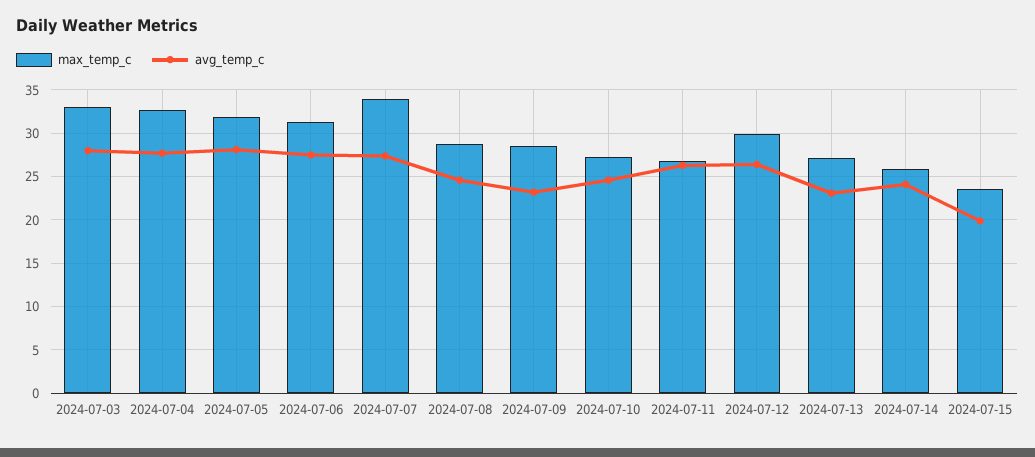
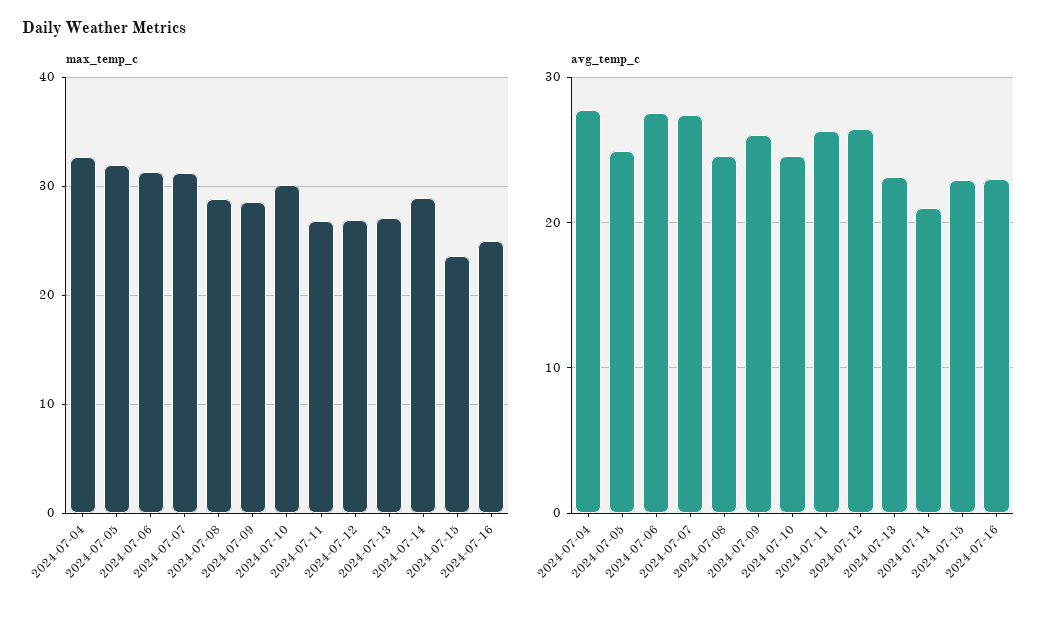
max_temp_c, 2024-07-03: 33 -> none
avg_temp_c, 2024-07-03: 28 -> none
avg_temp_c, 2024-07-05: 28 -> 25
max_temp_c, 2024-07-07: 34 -> 31
avg_temp_c, 2024-07-09: 23 -> 26
max_temp_c, 2024-07-10: 27 -> 30
max_temp_c, 2024-07-12: 30 -> 27
max_temp_c, 2024-07-14: 26 -> 29
avg_temp_c, 2024-07-14: 24 -> 21
avg_temp_c, 2024-07-15: 20 -> 23
max_temp_c, 2024-07-16: none -> 25
avg_temp_c, 2024-07-16: none -> 23

